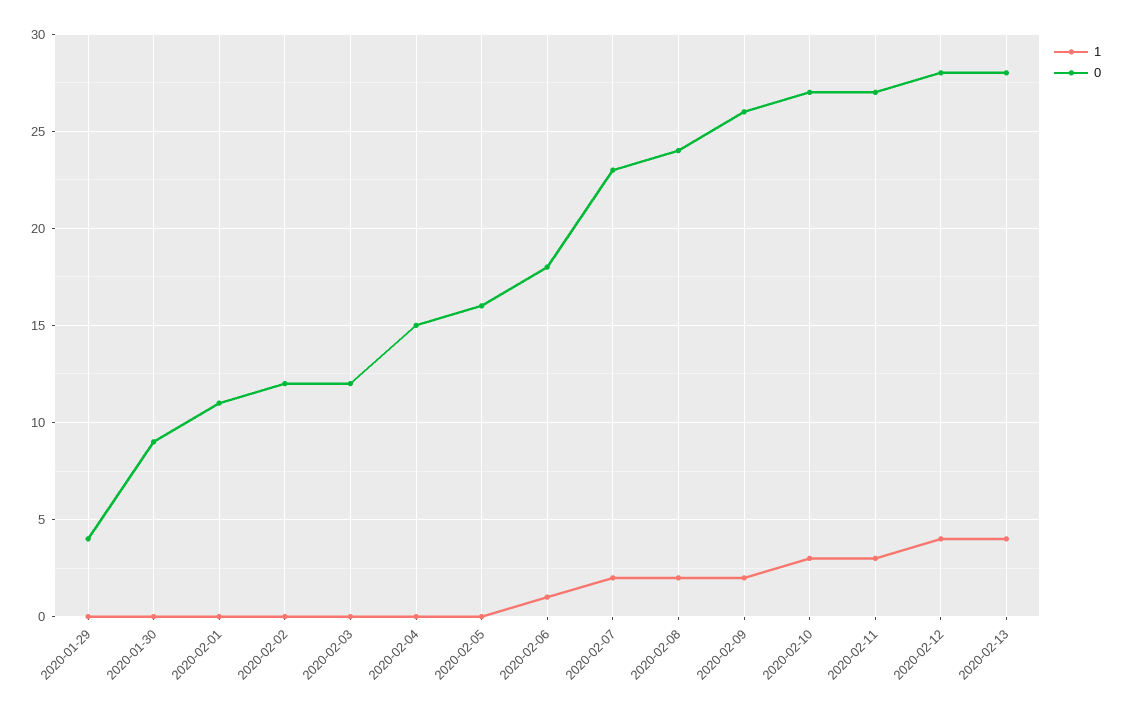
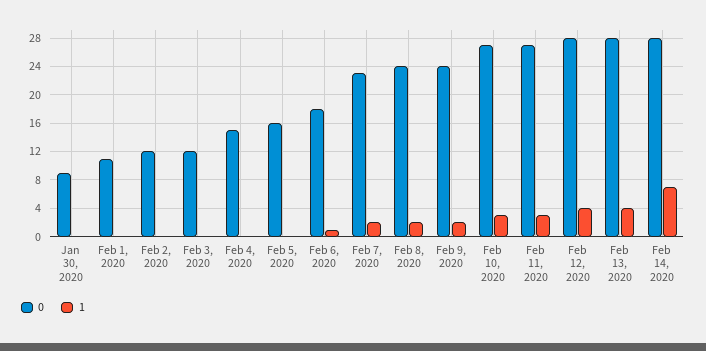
1, 2020-01-29: 0 -> none
0, 2020-01-29: 4 -> none
0, 2020-02-09: 26 -> 24
0, Feb 14, 2020: none -> 28
1, Feb 14, 2020: none -> 7

